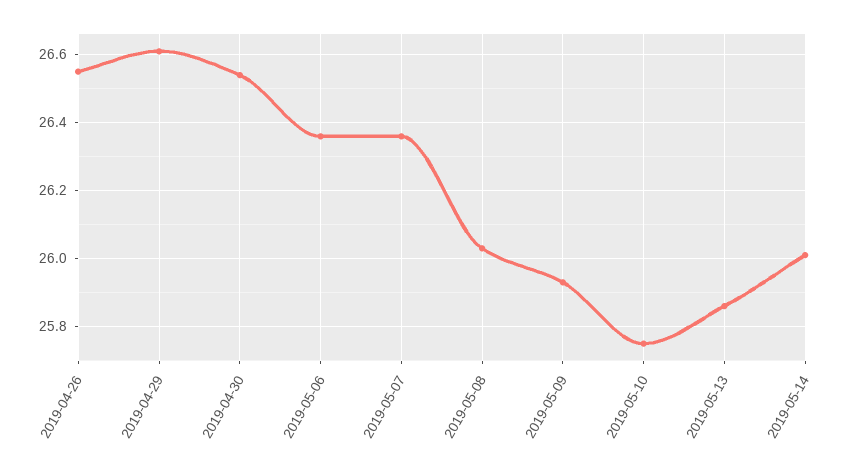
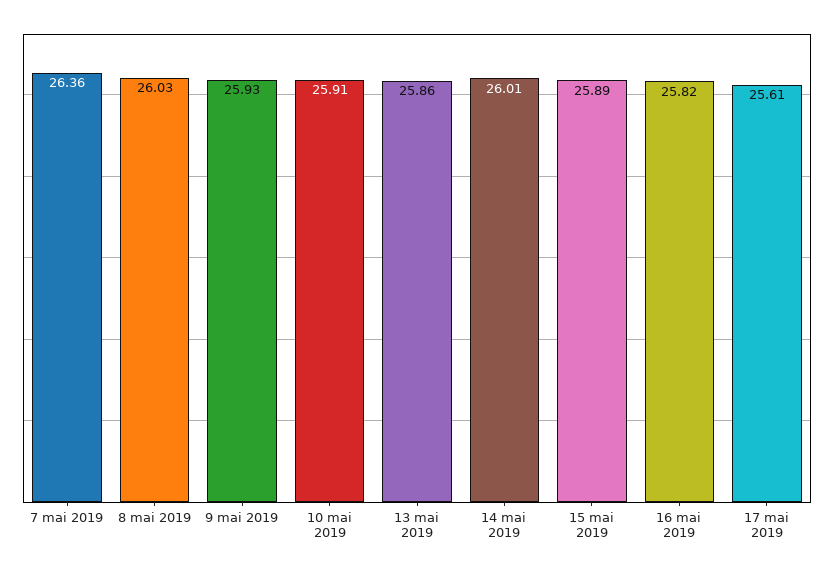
2019-04-26: 26.55 -> none
2019-04-29: 26.6 -> none
2019-04-30: 26.55 -> none
2019-05-06: 26.35 -> none
2019-05-10: 25.75 -> 25.91
15 mai 2019: none -> 25.89
16 mai 2019: none -> 25.82
17 mai 2019: none -> 25.61

